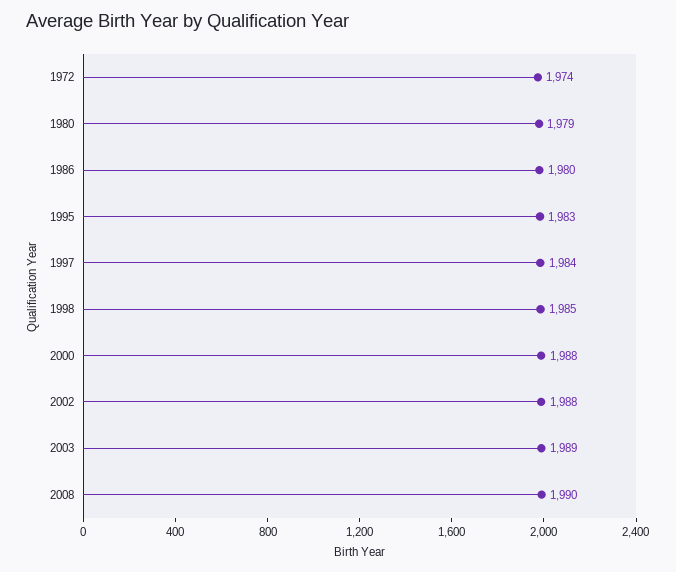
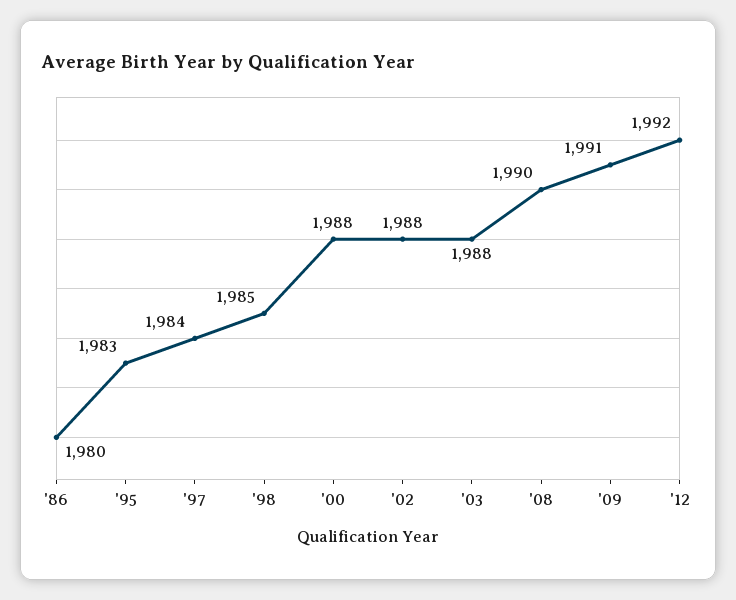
1972: 1974 -> none
1980: 1979 -> none
2003: 1989 -> 1988
'09: none -> 1991
'12: none -> 1992

